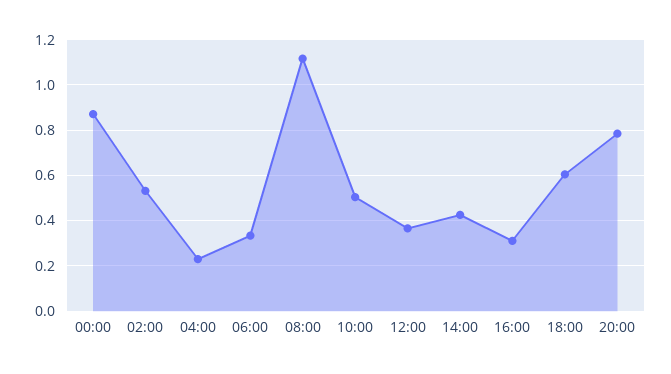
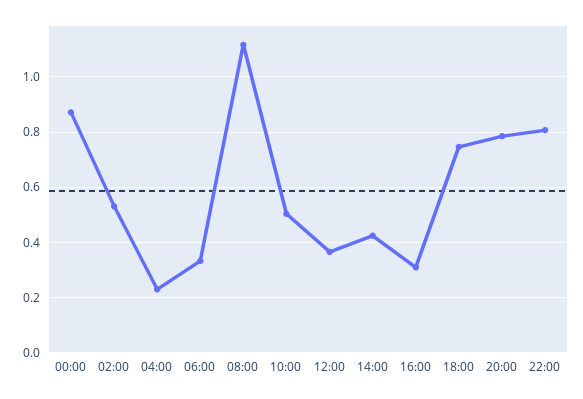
18:00: 0.6 -> 0.75
22:00: none -> 0.8

